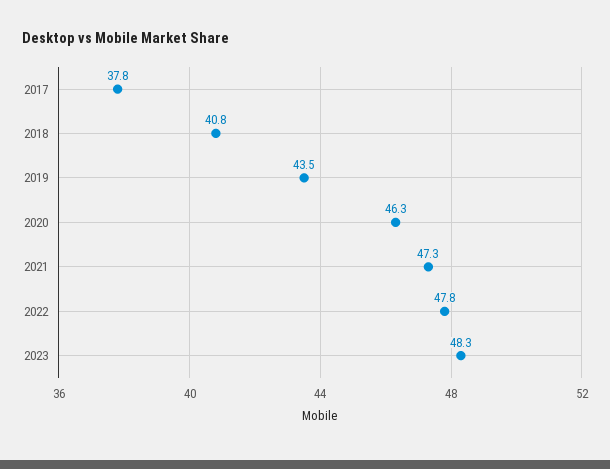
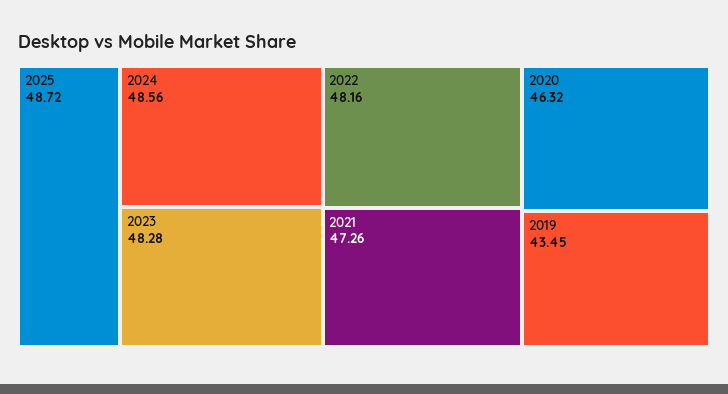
2017: 37.8 -> none
2018: 40.8 -> none
2022: 47.8 -> 48.16
2025: none -> 48.72
2024: none -> 48.56

